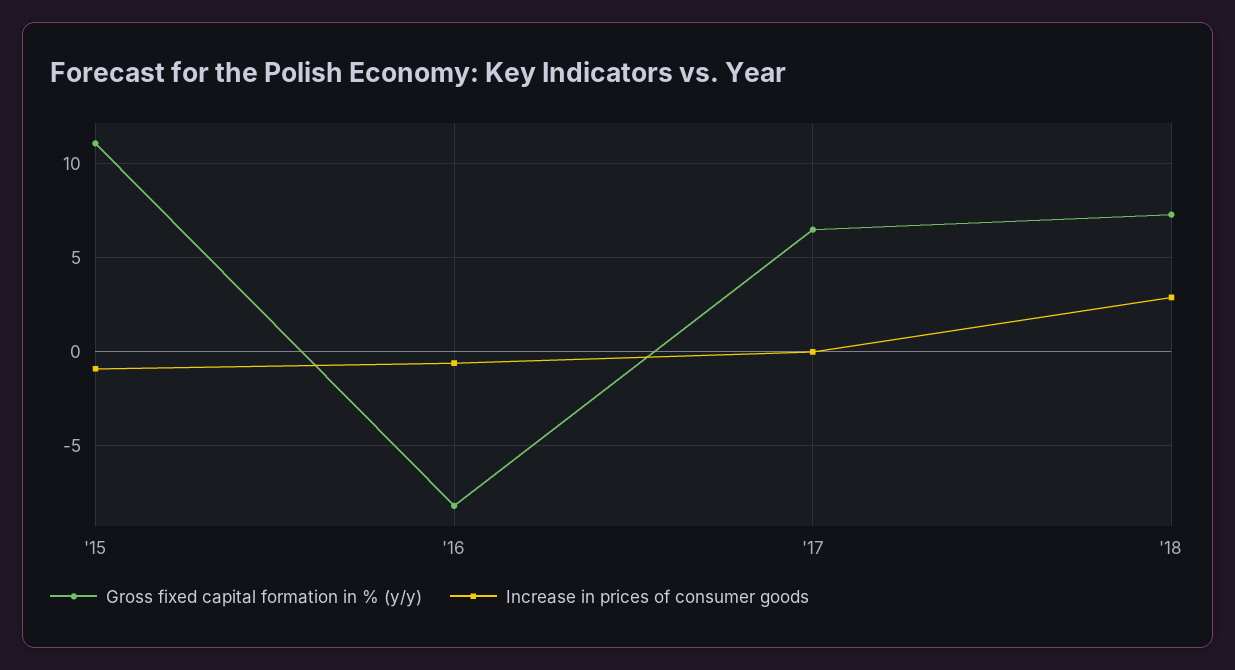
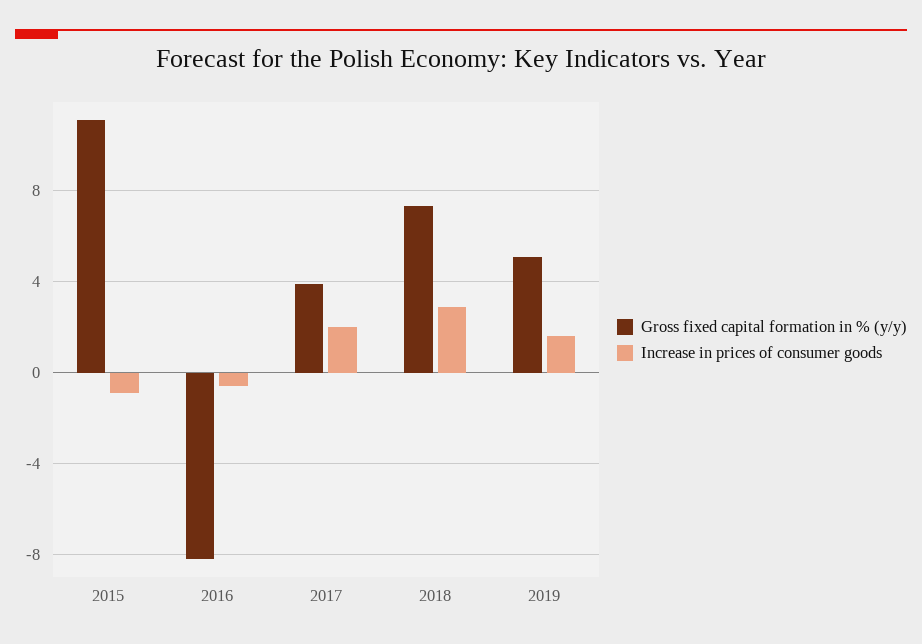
Gross fixed capital formation in % (y/y), '17: 6.5 -> 4
Increase in prices of consumer goods, '17: 0 -> 2
Gross fixed capital formation in % (y/y), 2019: none -> 5
Increase in prices of consumer goods, 2019: none -> 1.5

